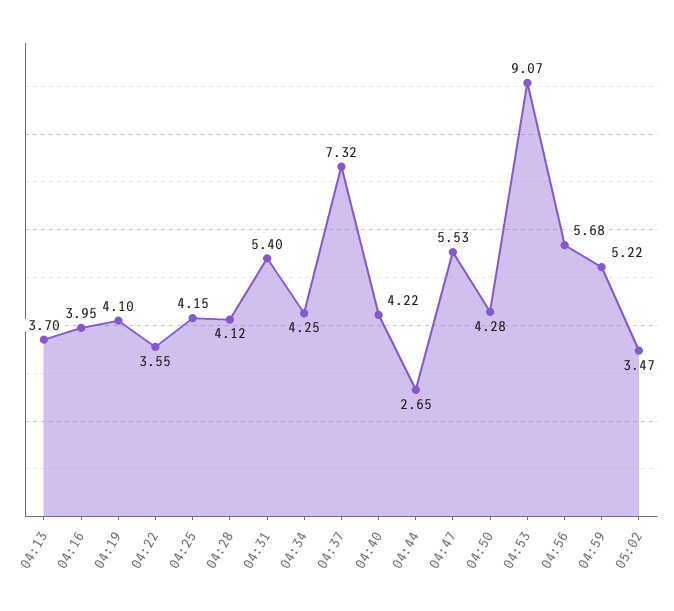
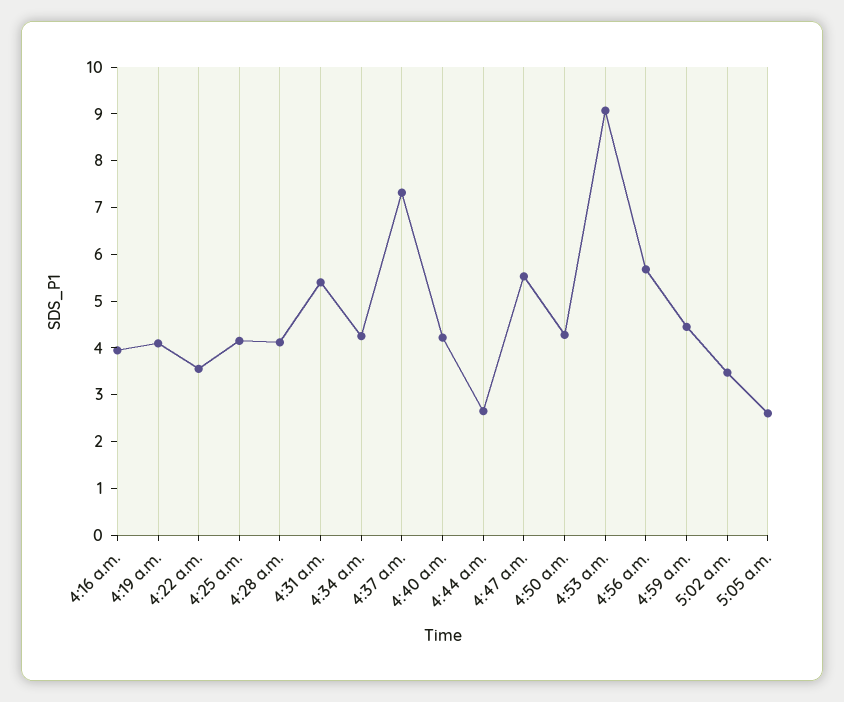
04:13: 3.7 -> none
04:59: 5.22 -> 4.4
5:05 a.m.: none -> 2.6

